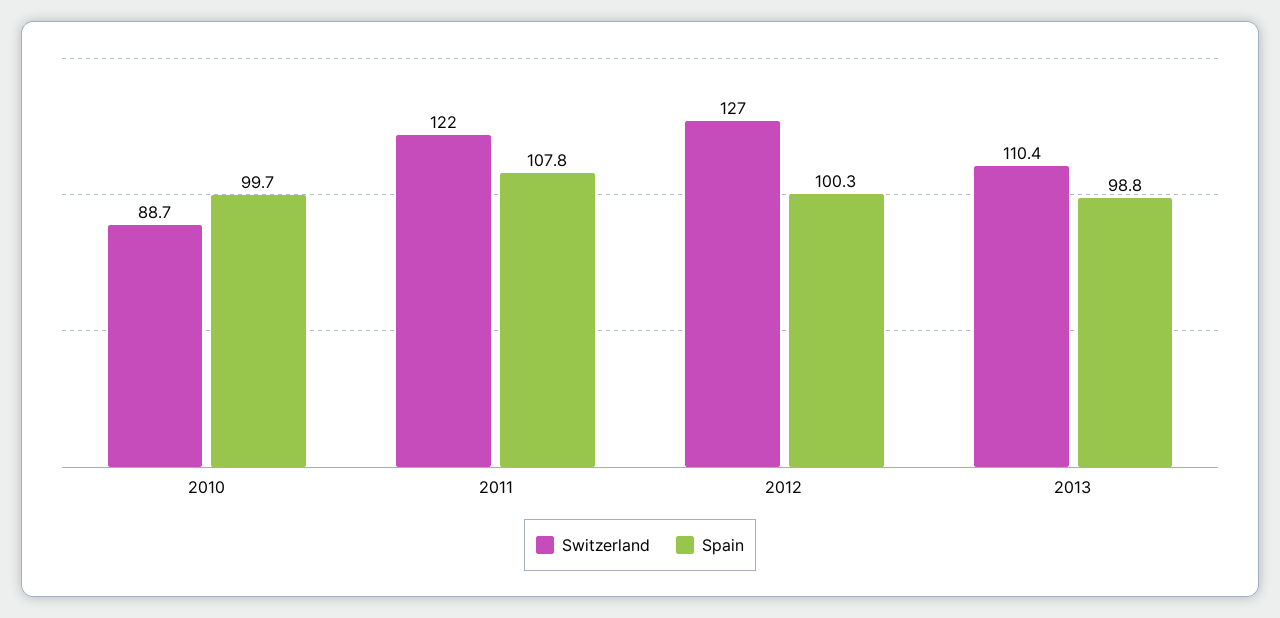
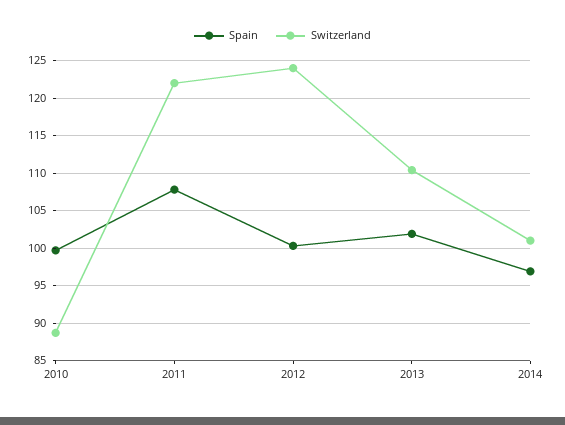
Switzerland, 2012: 127 -> 124
Spain, 2013: 98.8 -> 102
Spain, 2014: none -> 97
Switzerland, 2014: none -> 101

